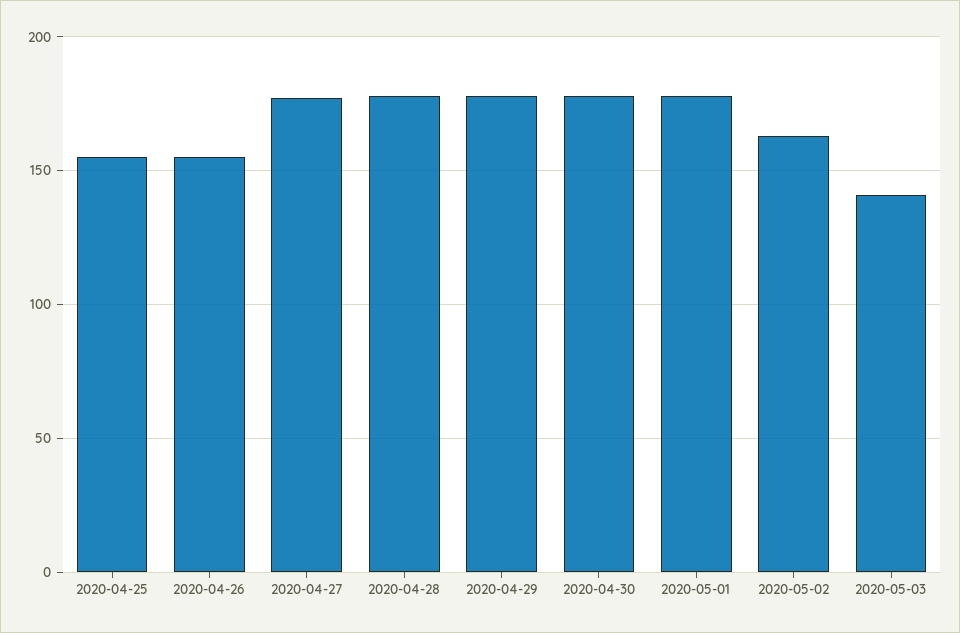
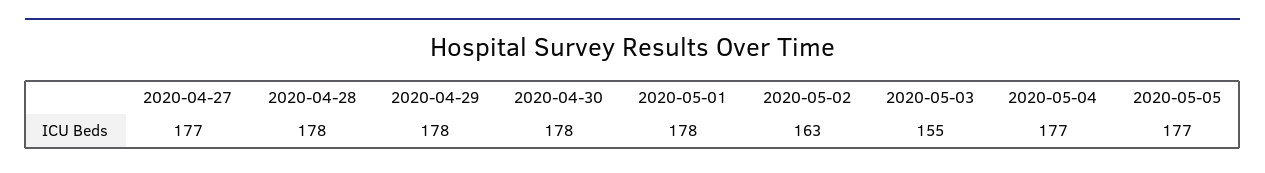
2020-04-25: 155 -> none
2020-04-26: 155 -> none
2020-05-03: 140 -> 155
2020-05-04: none -> 177
2020-05-05: none -> 177

